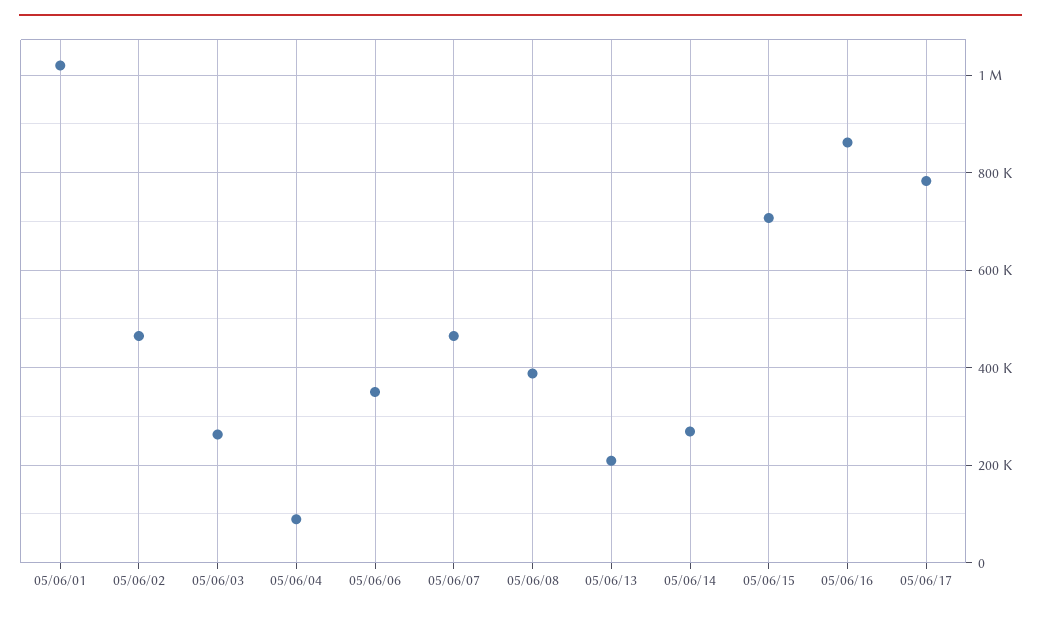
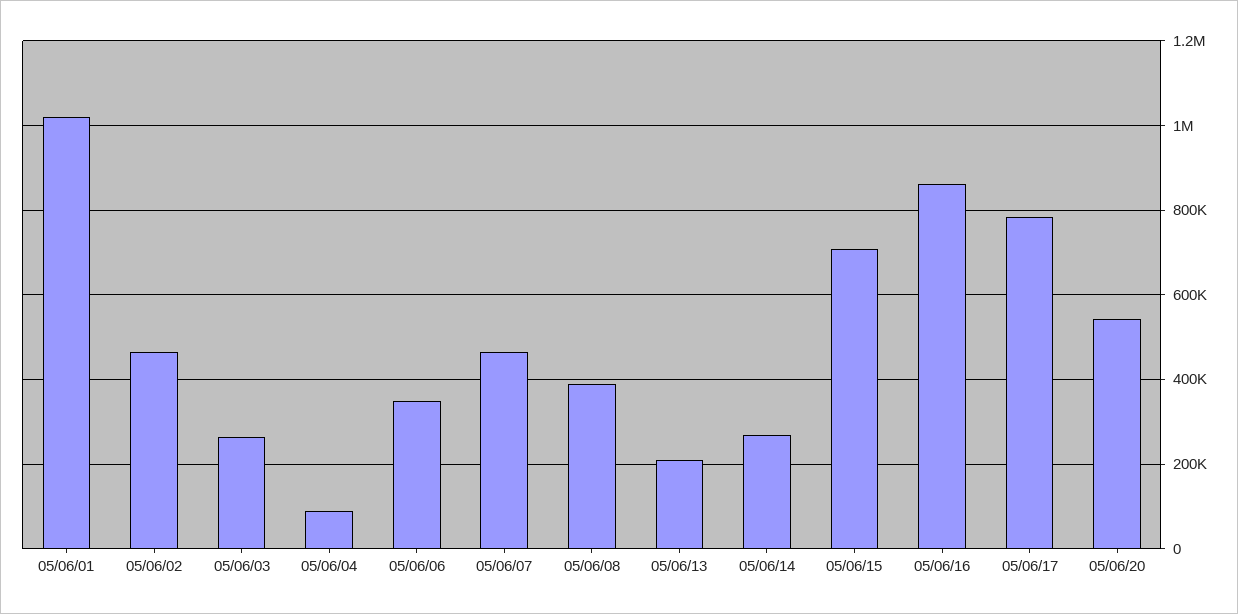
05/06/20: none -> 540000

